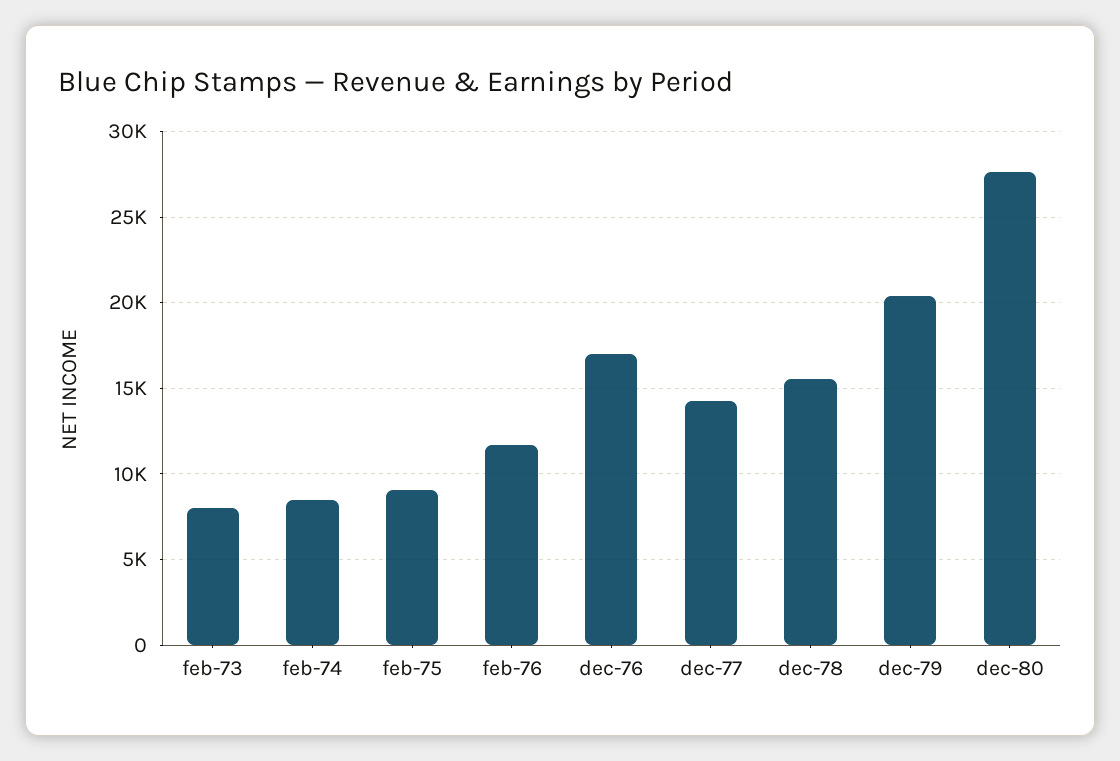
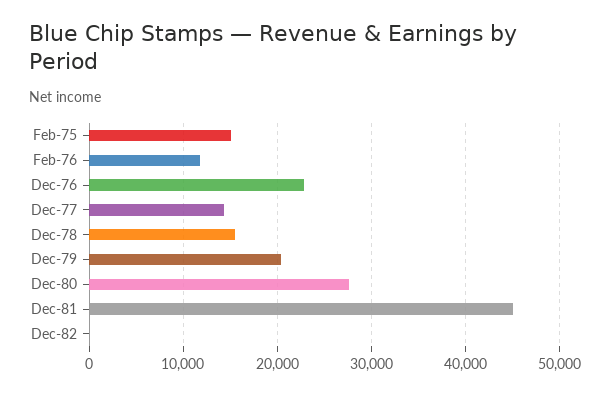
feb-73: 8000 -> none
feb-74: 8500 -> none
feb-75: 9000 -> 15000
dec-76: 17000 -> 23000
Dec-81: none -> 45000
Dec-82: none -> 0

